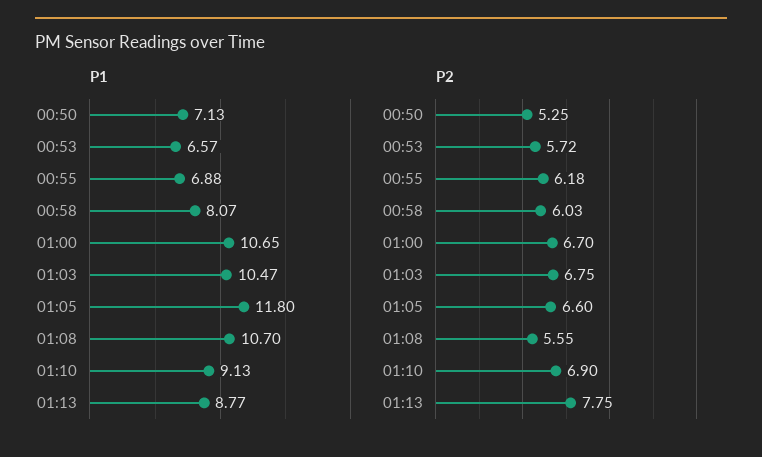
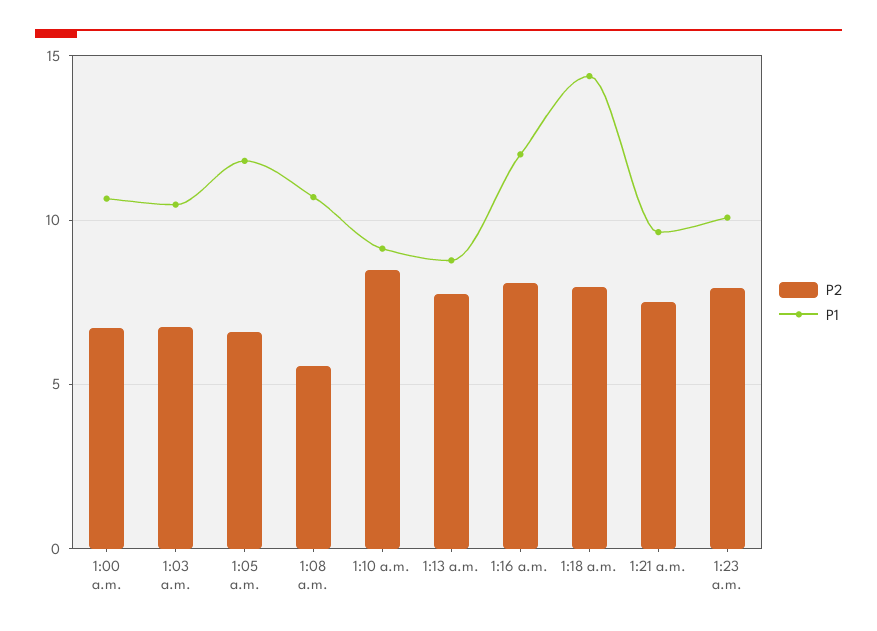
P1, 00:50: 7.13 -> none
P1, 00:53: 6.57 -> none
P1, 00:55: 6.88 -> none
P1, 00:58: 8.07 -> none
P2, 00:50: 5.25 -> none
P2, 00:53: 5.72 -> none
P2, 00:55: 6.18 -> none
P2, 00:58: 6.03 -> none
P2, 01:10: 6.9 -> 8.5
P2, 1:16 a.m.: none -> 8
P1, 1:16 a.m.: none -> 12
P2, 1:18 a.m.: none -> 8
P1, 1:18 a.m.: none -> 14.5
P2, 1:21 a.m.: none -> 7.5
P1, 1:21 a.m.: none -> 9.5
P2, 1:23 a.m.: none -> 8
P1, 1:23 a.m.: none -> 10

